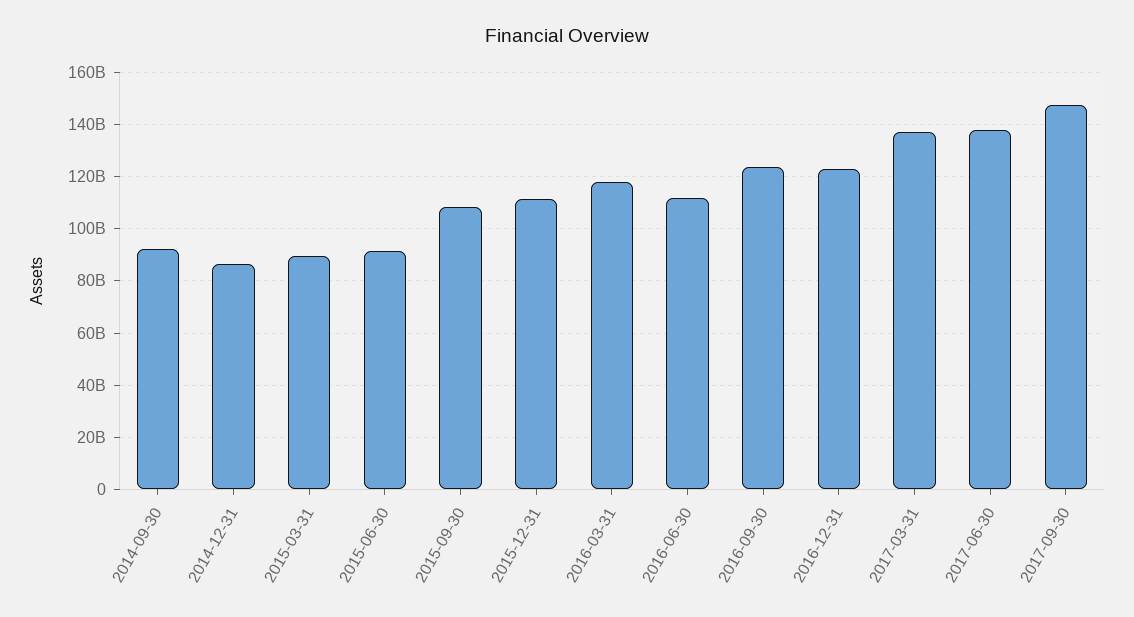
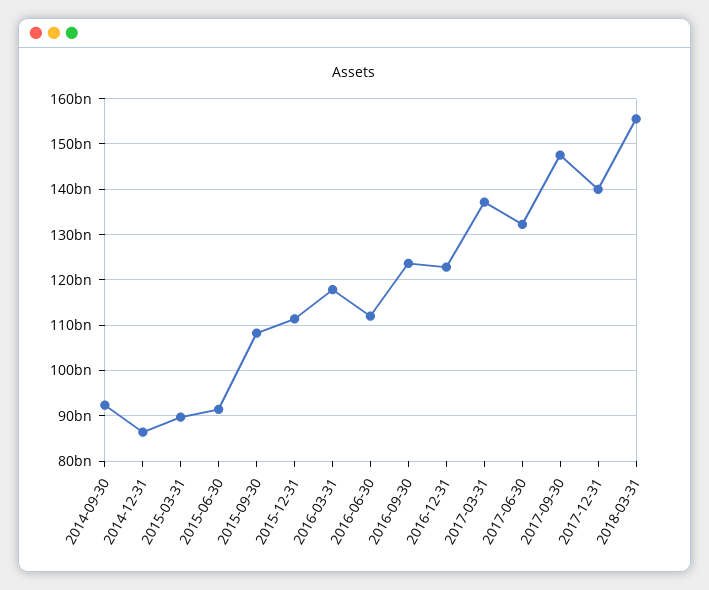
2017-06-30: 137500000000 -> 132000000000
2017-12-31: none -> 140000000000
2018-03-31: none -> 156000000000

